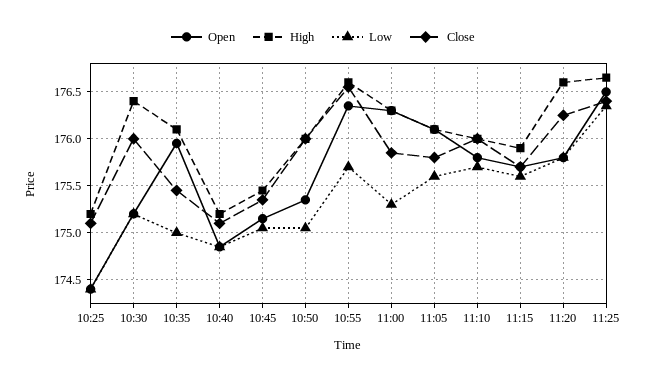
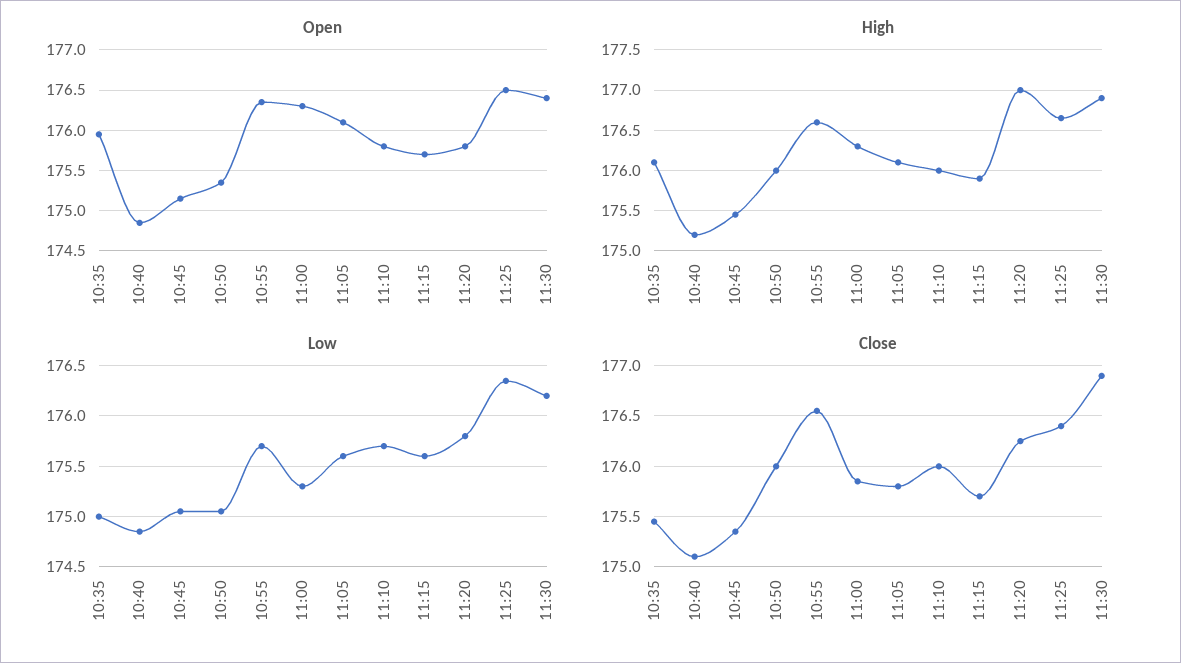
Open, 10:25: 174.4 -> none
High, 10:25: 175.2 -> none
Low, 10:25: 174.4 -> none
Close, 10:25: 175.1 -> none
Open, 10:30: 175.2 -> none
High, 10:30: 176.4 -> none
Low, 10:30: 175.2 -> none
Close, 10:30: 176 -> none
High, 11:20: 176.6 -> 177
Open, 11:30: none -> 176.4
High, 11:30: none -> 176.9
Low, 11:30: none -> 176.2
Close, 11:30: none -> 176.9

